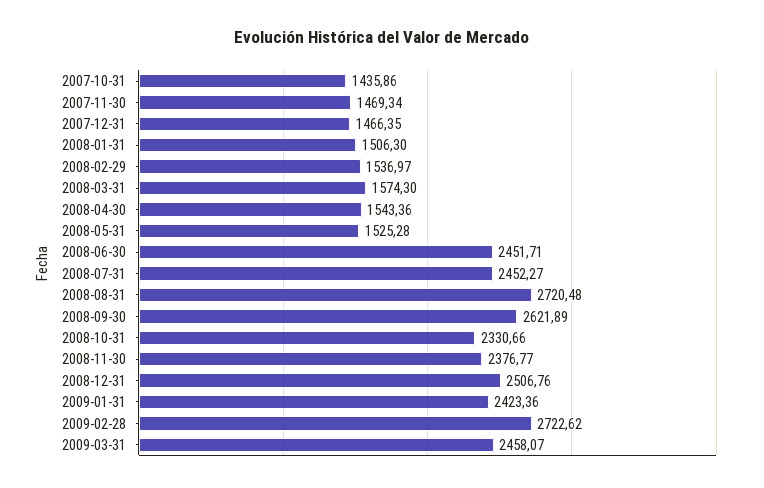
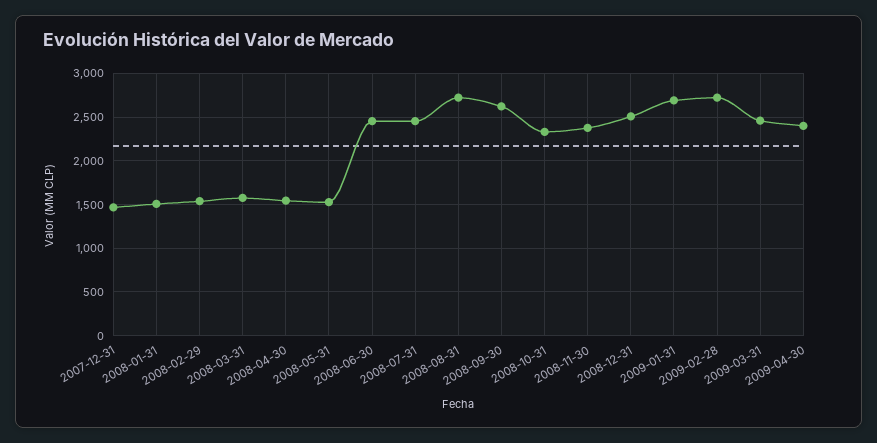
2007-10-31: 1435.86 -> none
2007-11-30: 1469.34 -> none
2009-01-31: 2423.36 -> 2700
2009-04-30: none -> 2400

